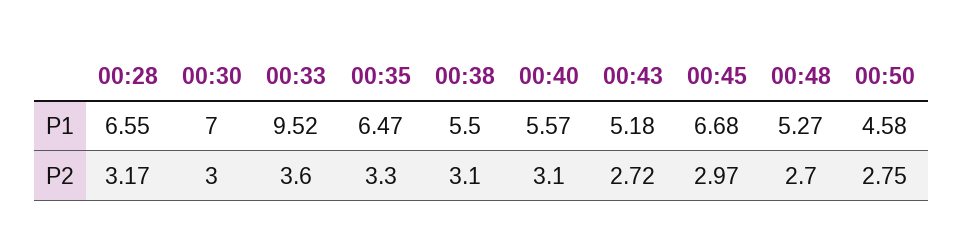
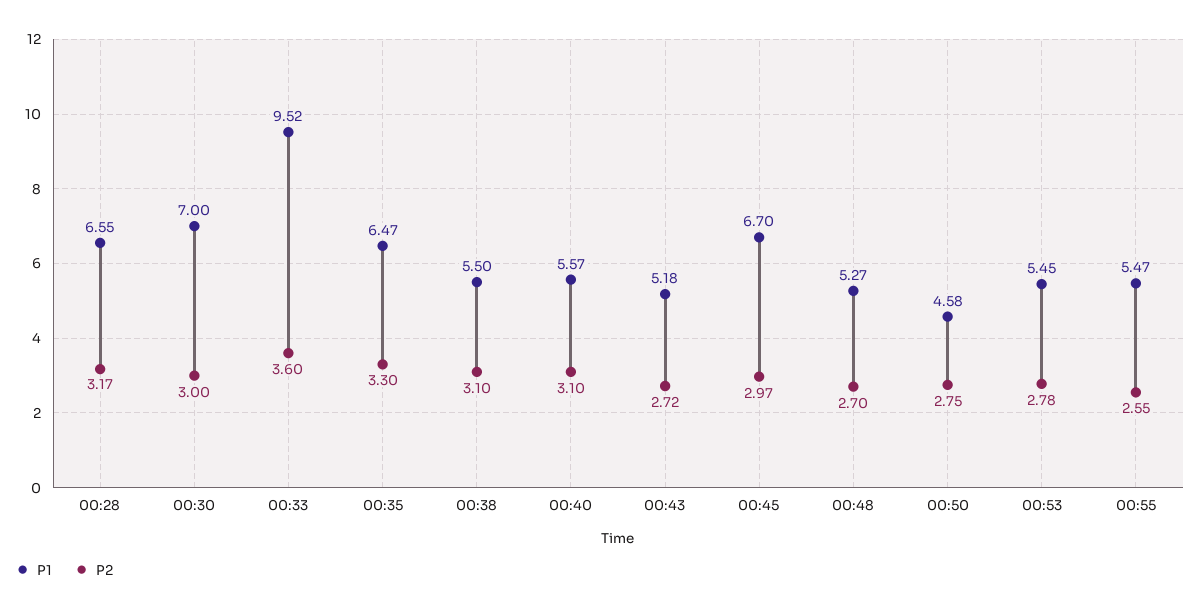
P1, 00:45: 6.68 -> 6.7
P1, 00:53: none -> 5.45
P2, 00:53: none -> 2.78
P1, 00:55: none -> 5.47
P2, 00:55: none -> 2.55

